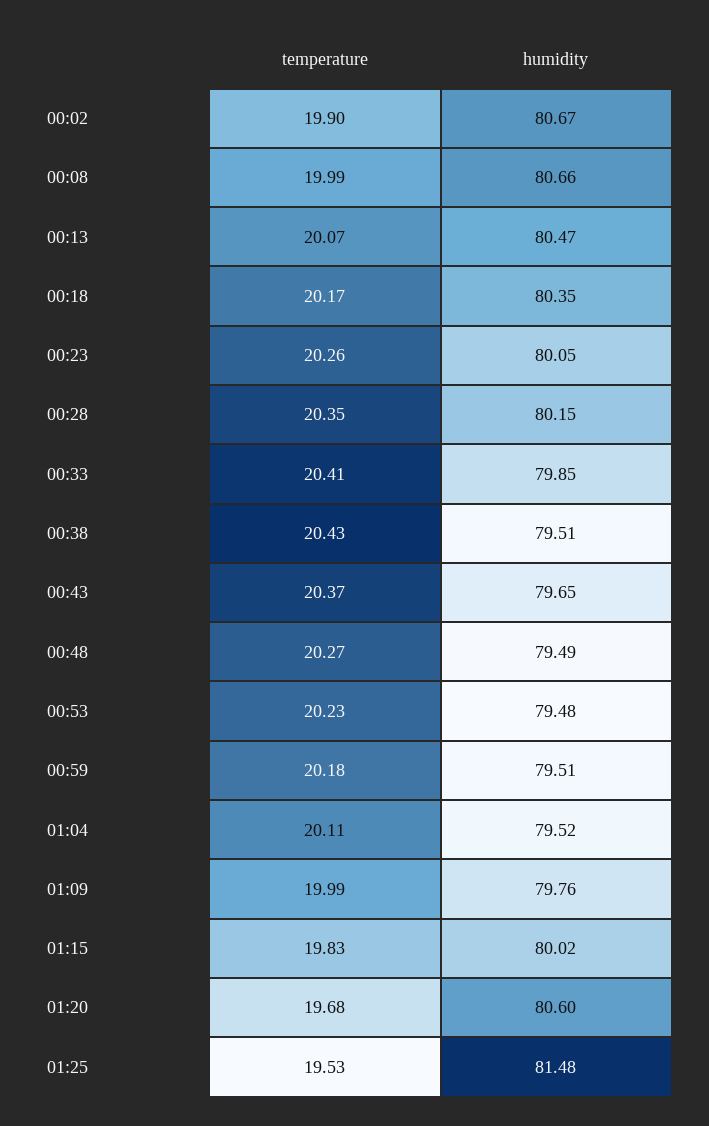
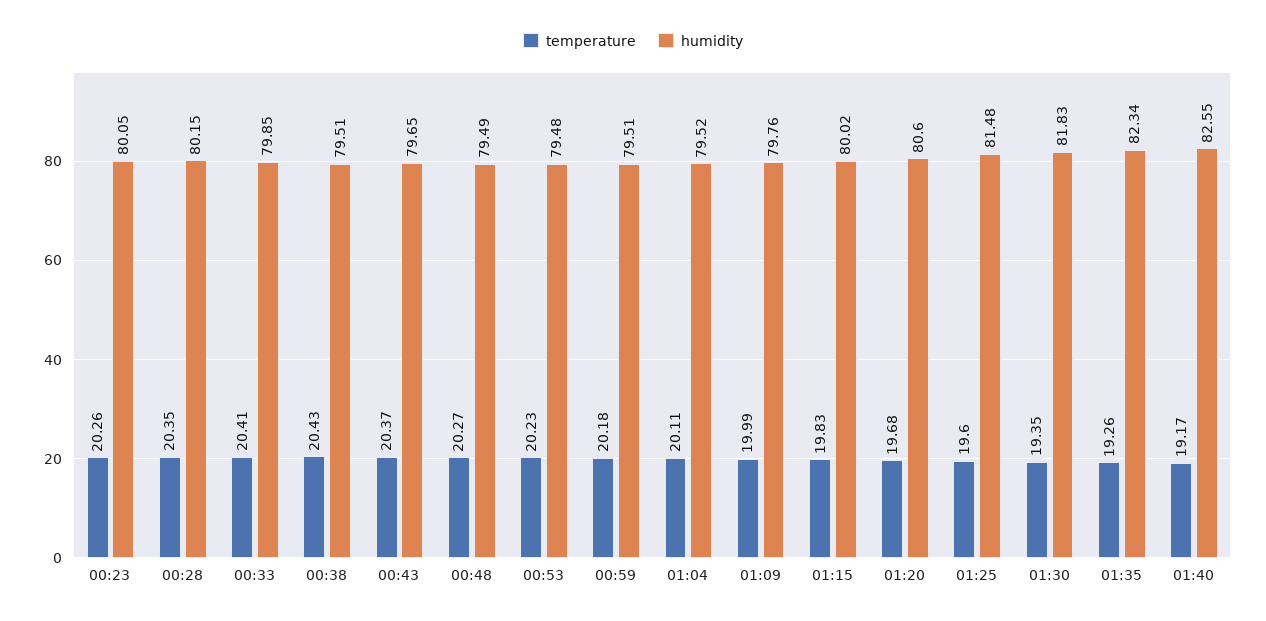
temperature, 00:02: 19.9 -> none
humidity, 00:02: 80.67 -> none
temperature, 00:08: 19.99 -> none
humidity, 00:08: 80.66 -> none
temperature, 00:13: 20.07 -> none
humidity, 00:13: 80.47 -> none
temperature, 00:18: 20.17 -> none
humidity, 00:18: 80.35 -> none
temperature, 01:25: 19.53 -> 19.6
temperature, 01:30: none -> 19.35
humidity, 01:30: none -> 81.83
temperature, 01:35: none -> 19.26
humidity, 01:35: none -> 82.34
temperature, 01:40: none -> 19.17
humidity, 01:40: none -> 82.55

